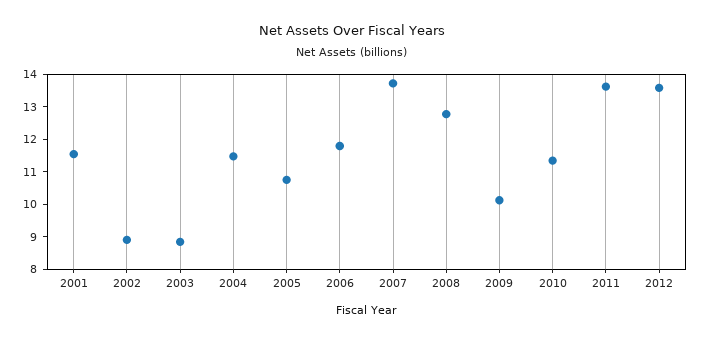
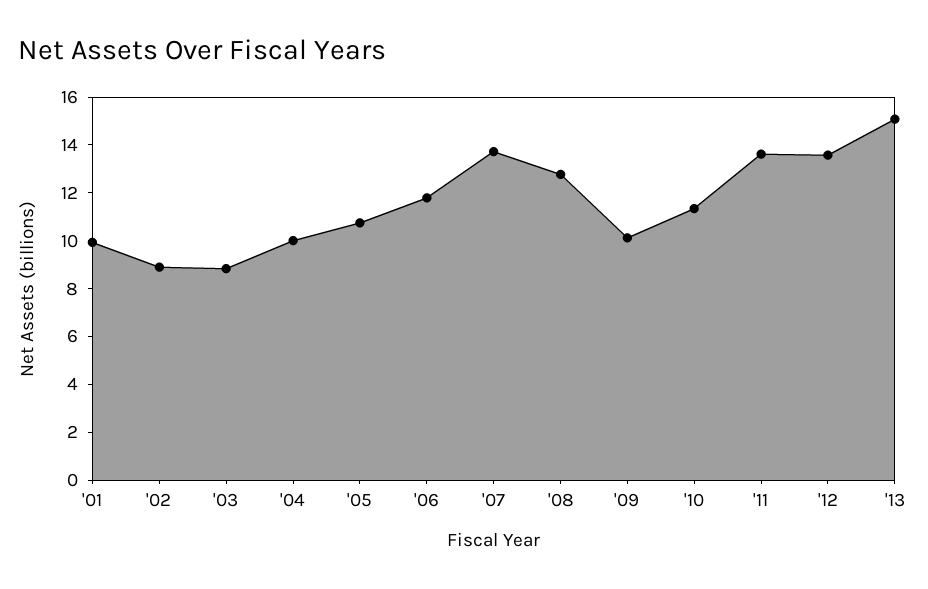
2001: 11.5 -> 10
2004: 11.5 -> 10
'13: none -> 15

